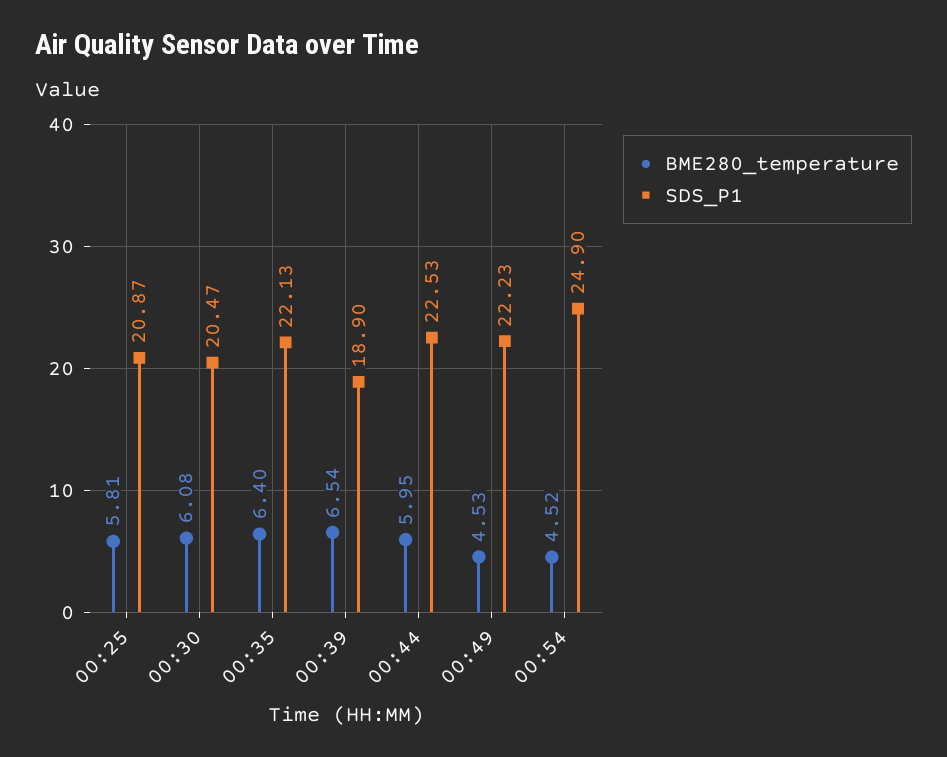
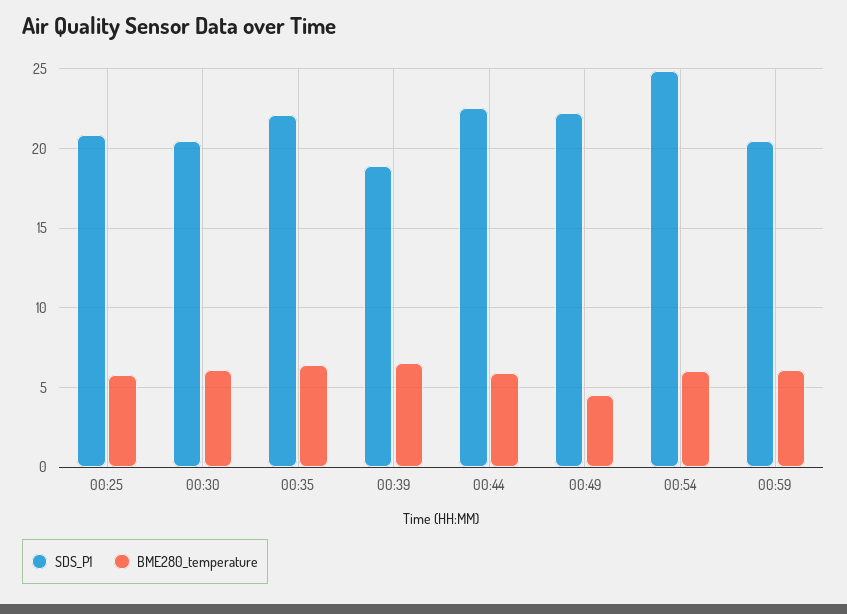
BME280_temperature, 00:54: 4.52 -> 6
SDS_P1, 00:59: none -> 20.5
BME280_temperature, 00:59: none -> 6

